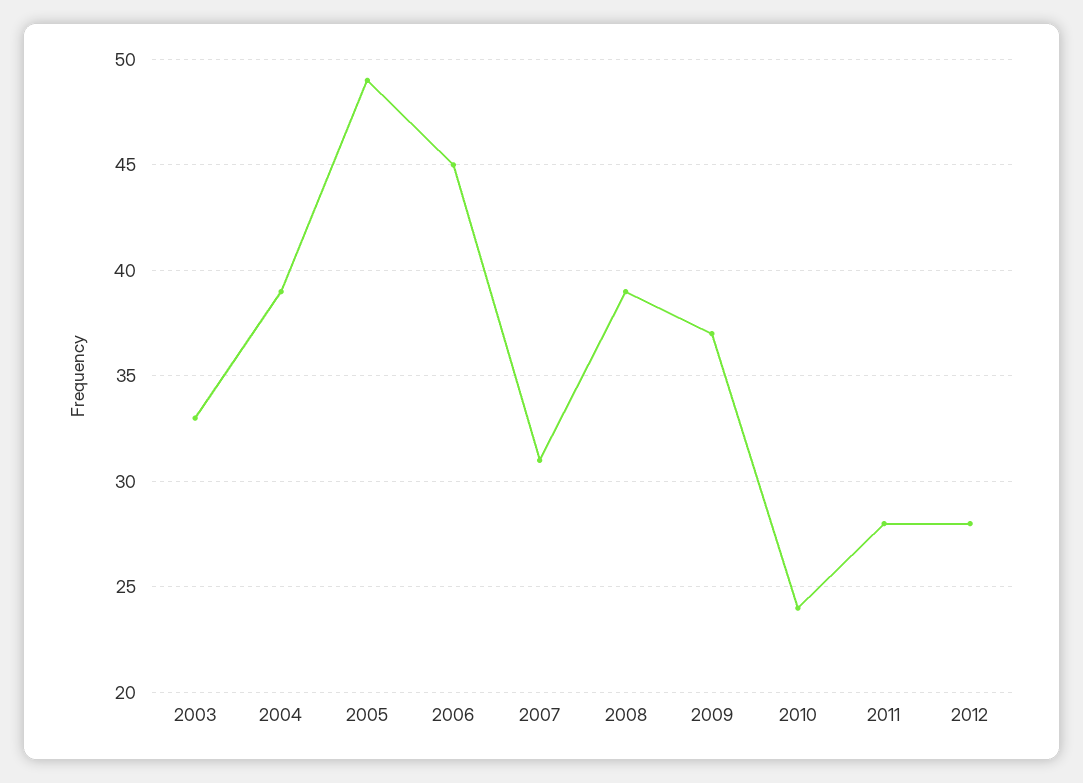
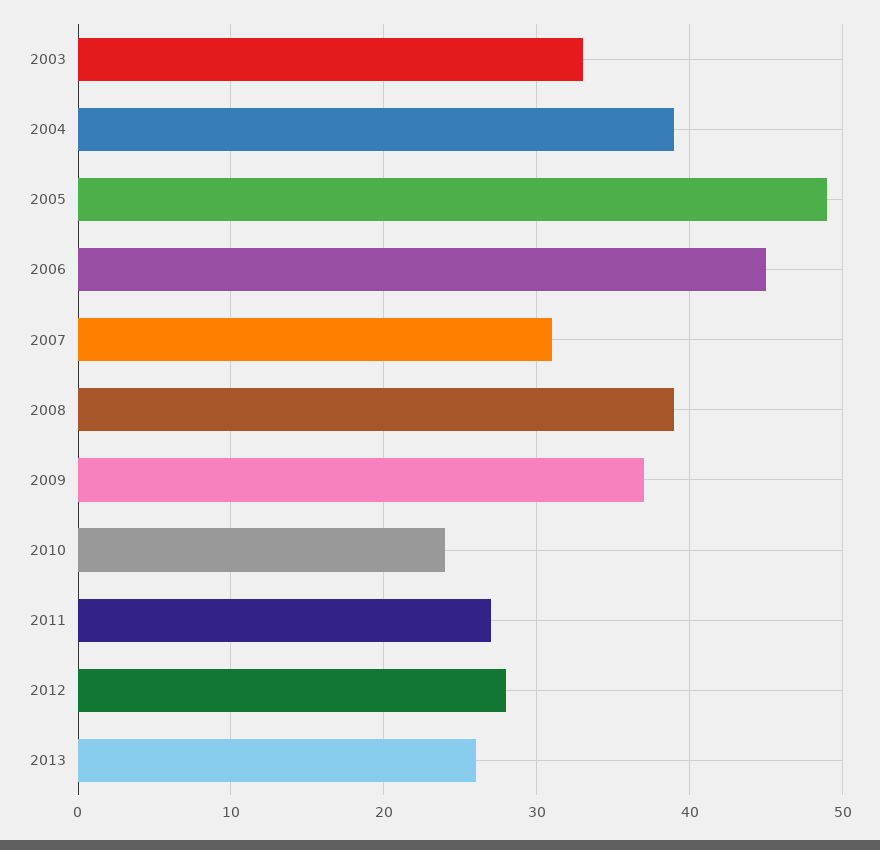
2011: 28 -> 27
2013: none -> 26

